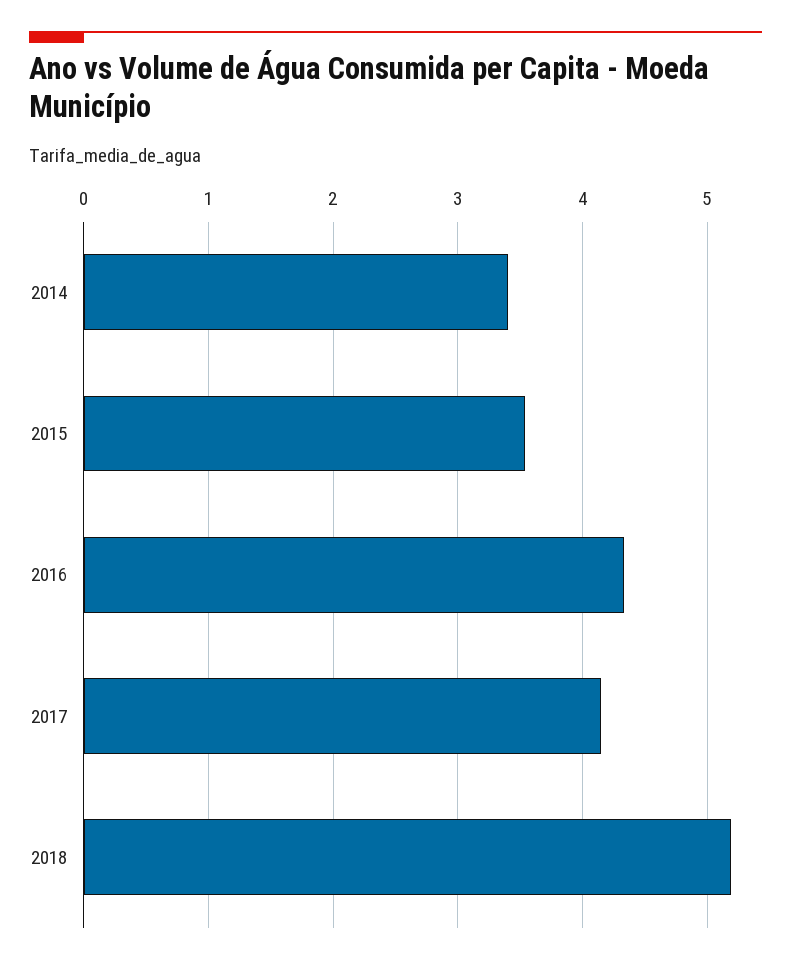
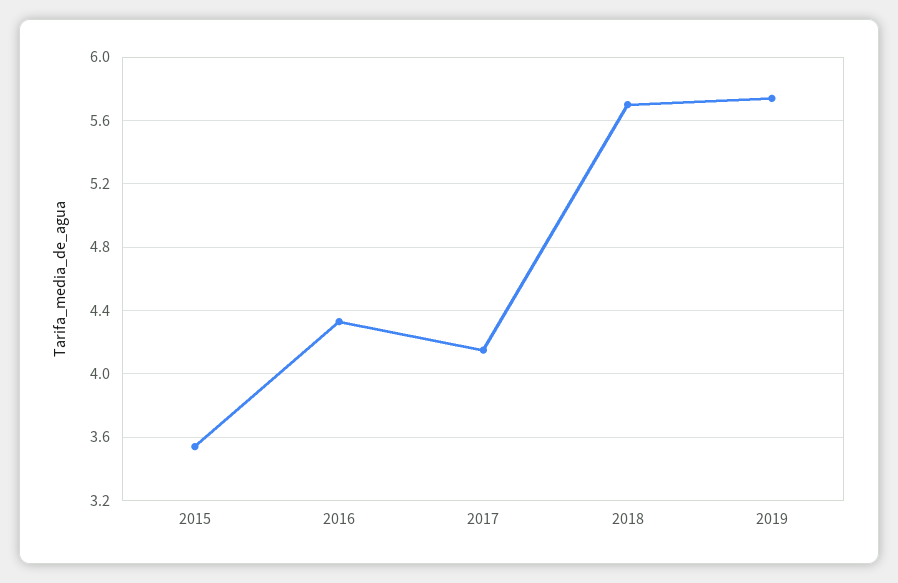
2014: 3.4 -> none
2018: 5.2 -> 5.7
2019: none -> 5.75

